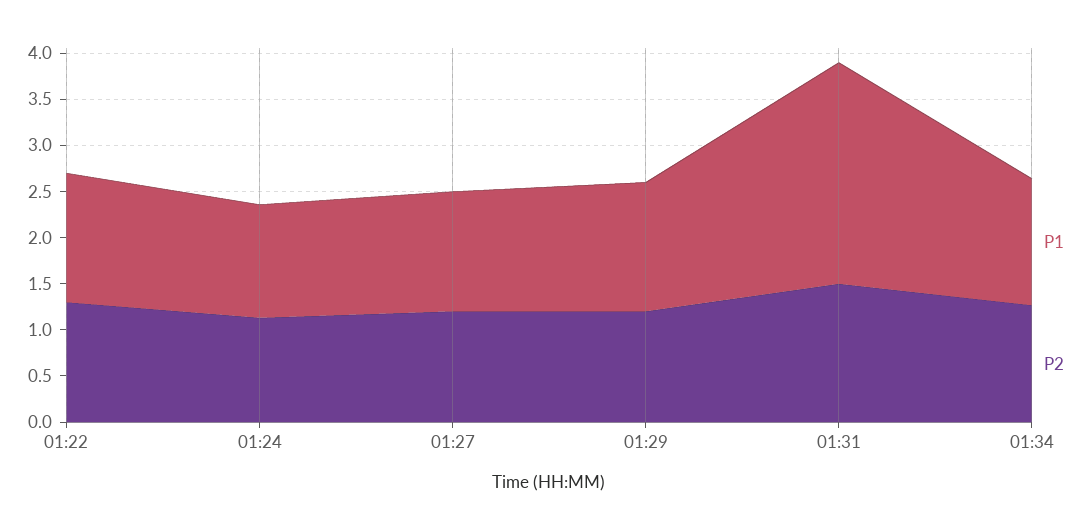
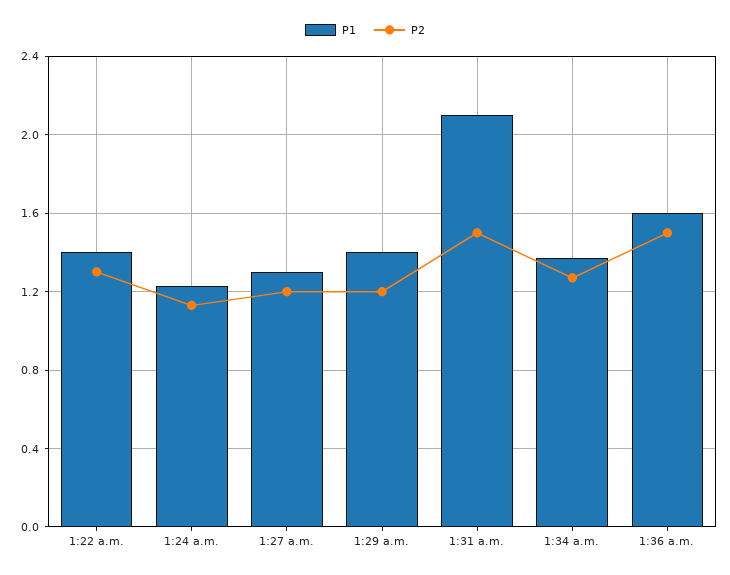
P1, 01:31: 2.4 -> 2.1
P1, 1:36 a.m.: none -> 1.6
P2, 1:36 a.m.: none -> 1.5

